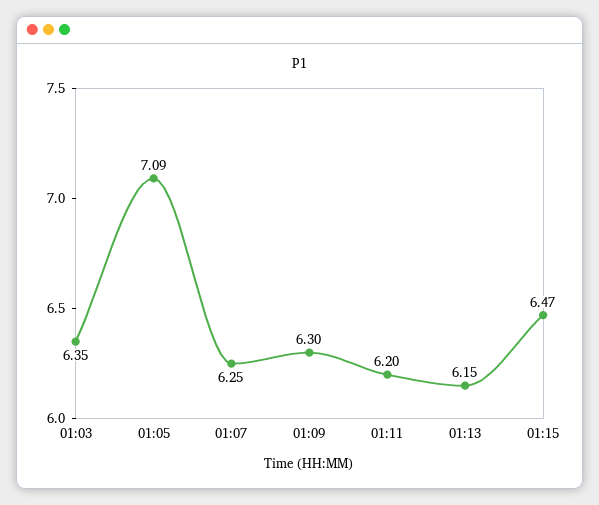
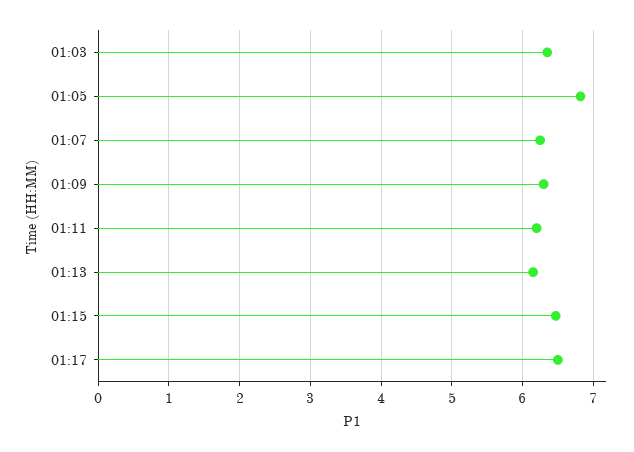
01:05: 7.09 -> 6.8
01:17: none -> 6.5

